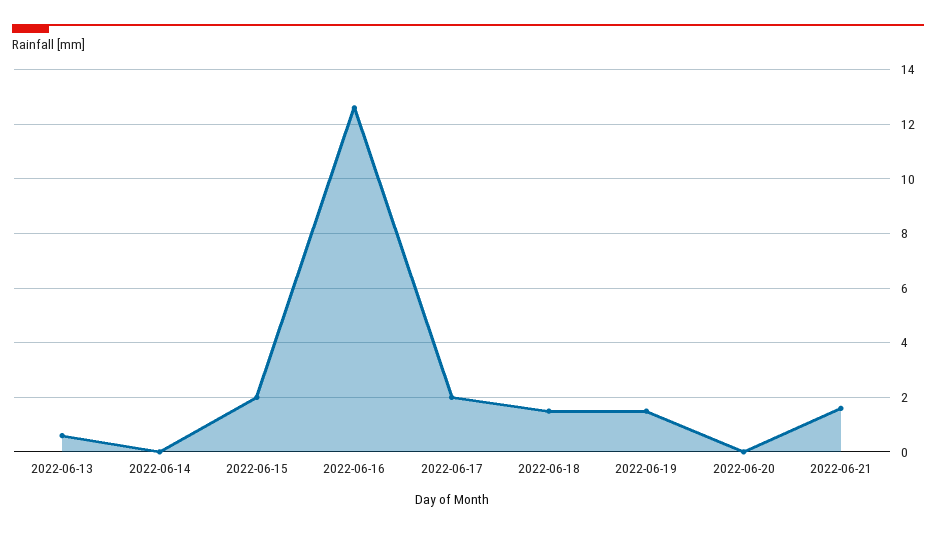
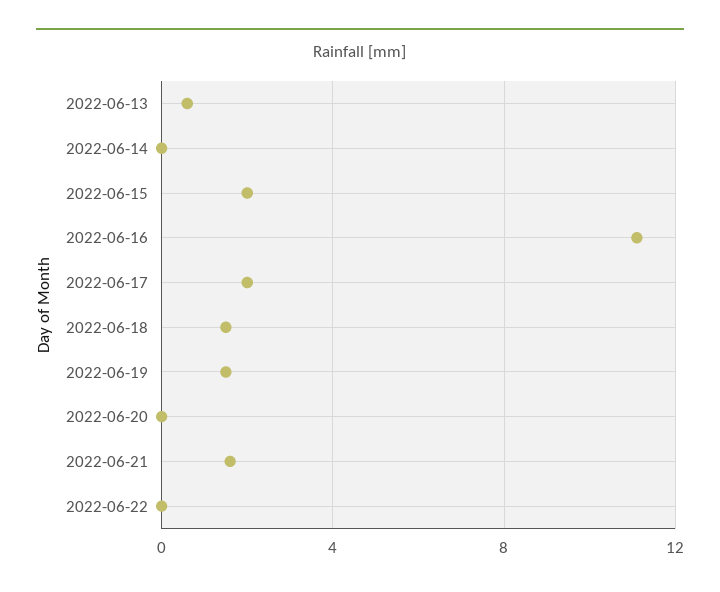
2022-06-16: 12.5 -> 11
2022-06-22: none -> 0

